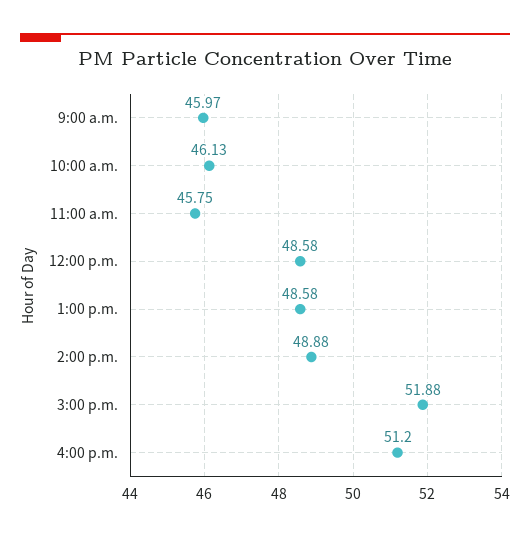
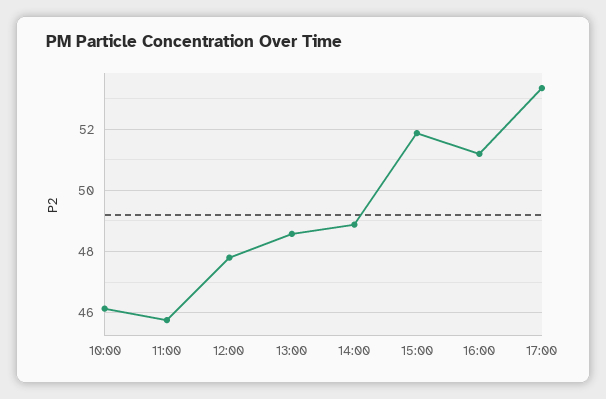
9:00 a.m.: 45.97 -> none
12:00 p.m.: 48.58 -> 47.8
17:00: none -> 53.4

